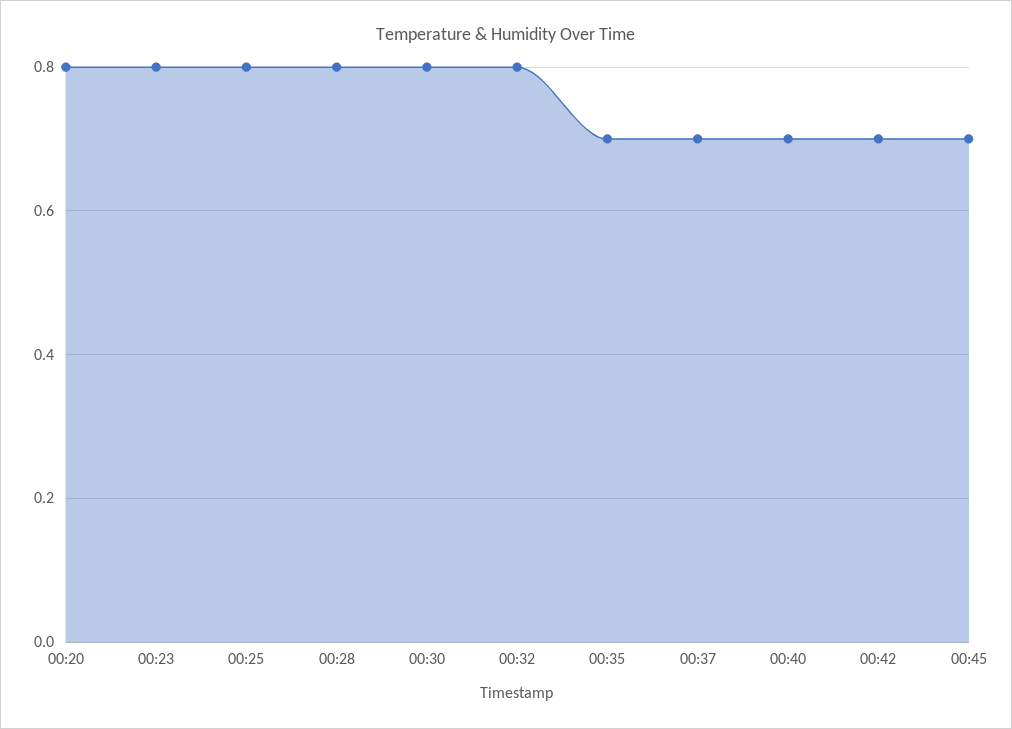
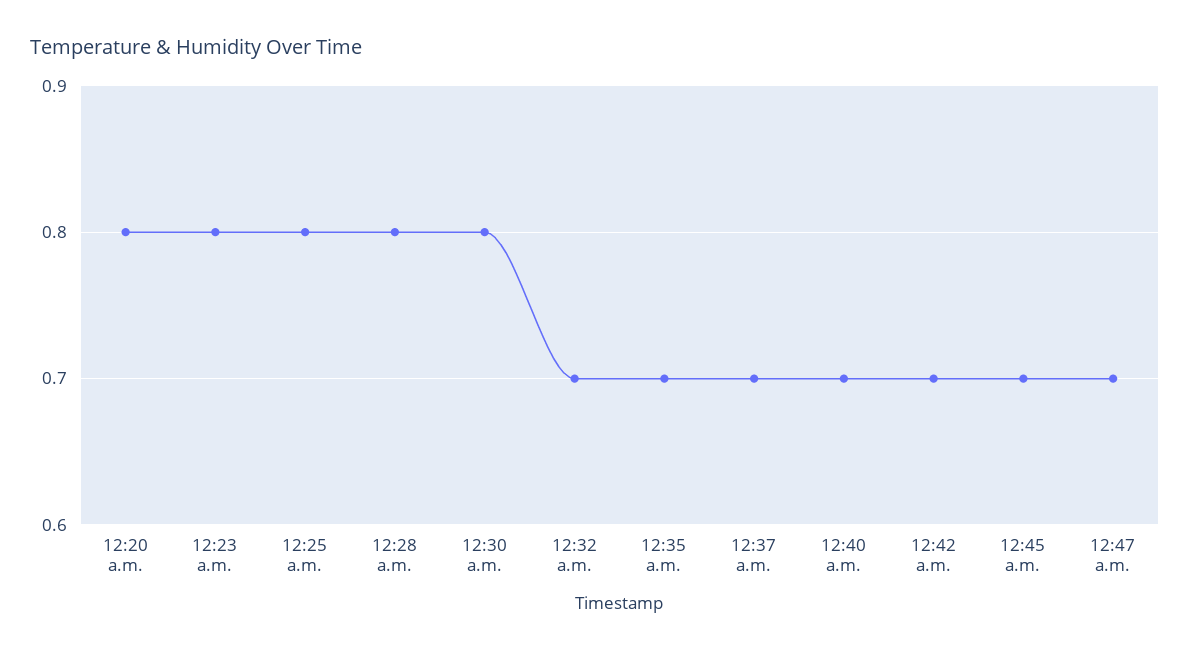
00:32: 0.8 -> 0.7
12:47 a.m.: none -> 0.7

